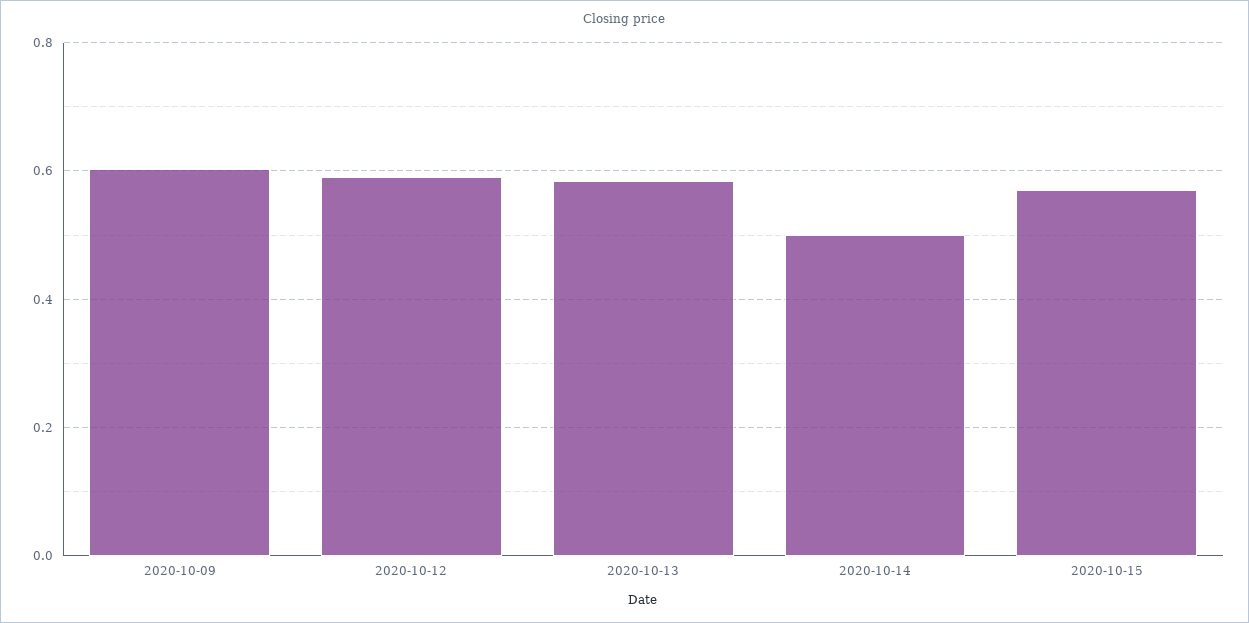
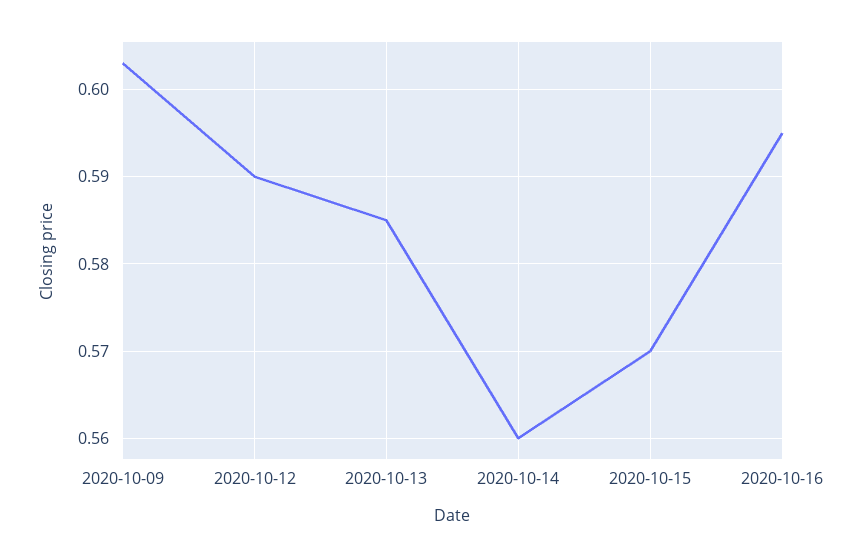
2020-10-14: 0.5 -> 0.56
2020-10-16: none -> 0.595

